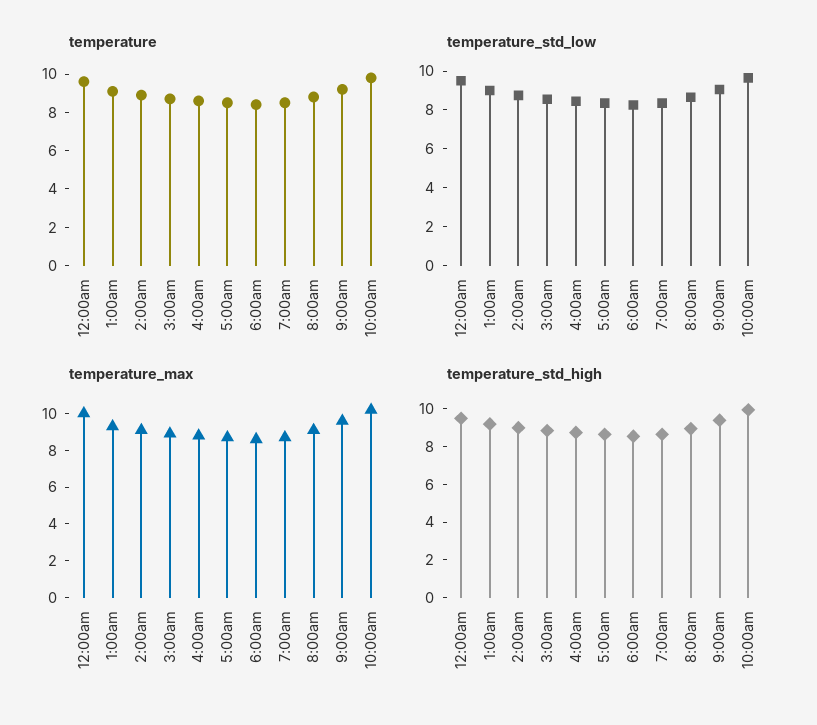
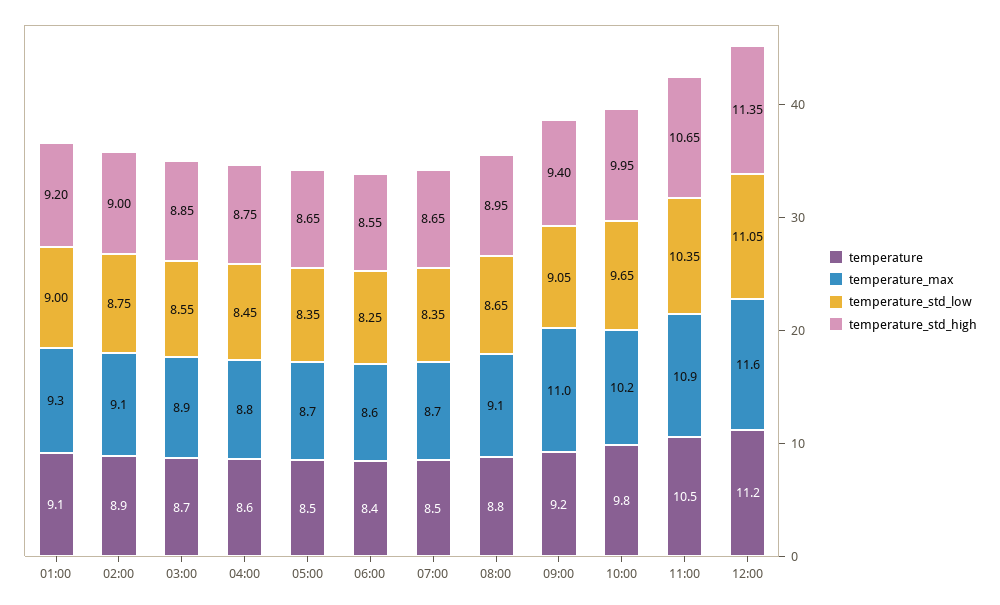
temperature, 12:00am: 9.5 -> none
temperature_std_low, 12:00am: 9.5 -> none
temperature_max, 12:00am: 10 -> none
temperature_max, 9:00am: 9.5 -> 11
temperature_std_high, 12:00am: 9.5 -> none
temperature, 11:00: none -> 10.5
temperature_max, 11:00: none -> 10.9
temperature_std_low, 11:00: none -> 10.35
temperature_std_high, 11:00: none -> 10.65
temperature, 12:00: none -> 11.2
temperature_max, 12:00: none -> 11.6
temperature_std_low, 12:00: none -> 11.05
temperature_std_high, 12:00: none -> 11.35

